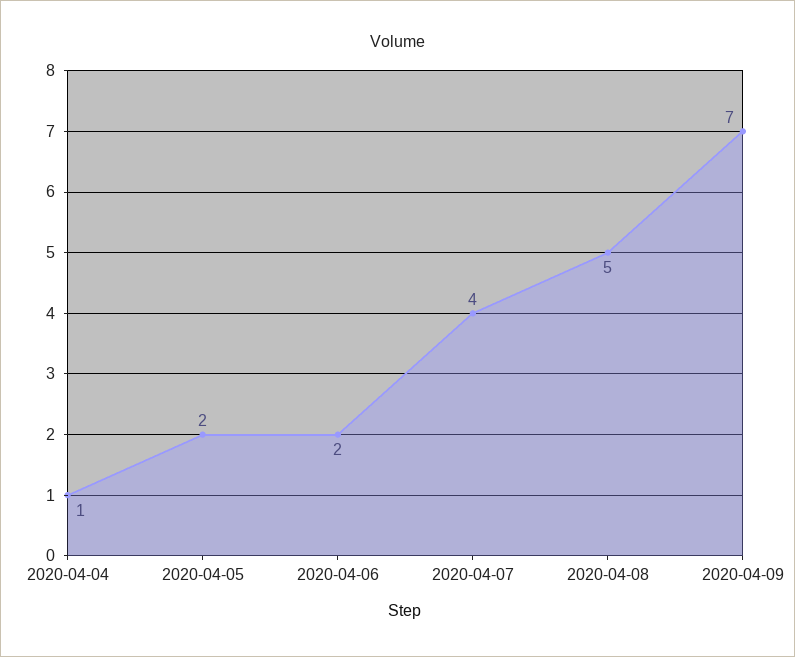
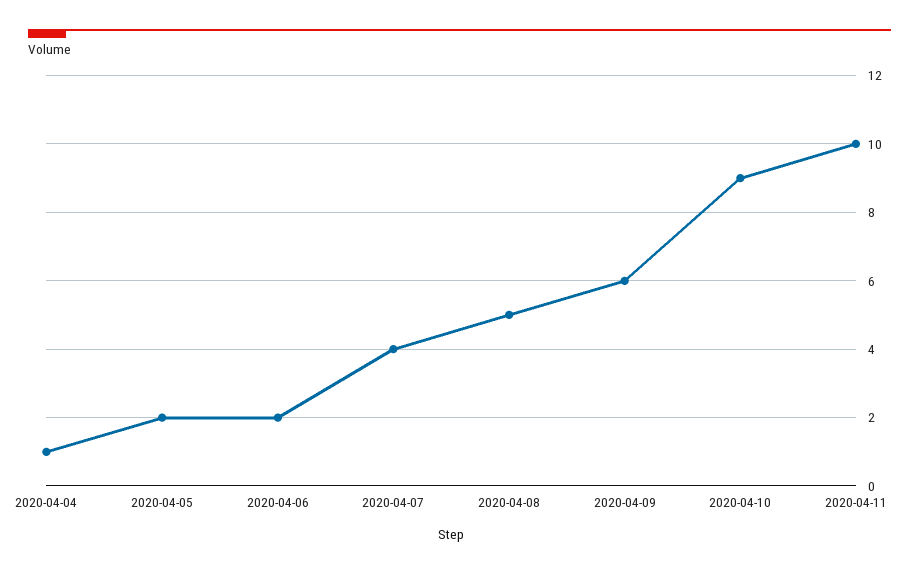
2020-04-09: 7 -> 6
2020-04-10: none -> 9
2020-04-11: none -> 10

